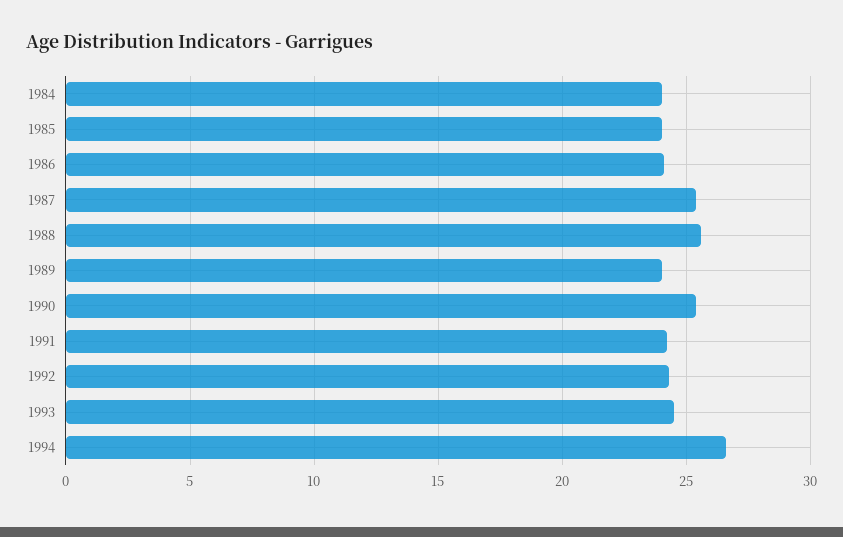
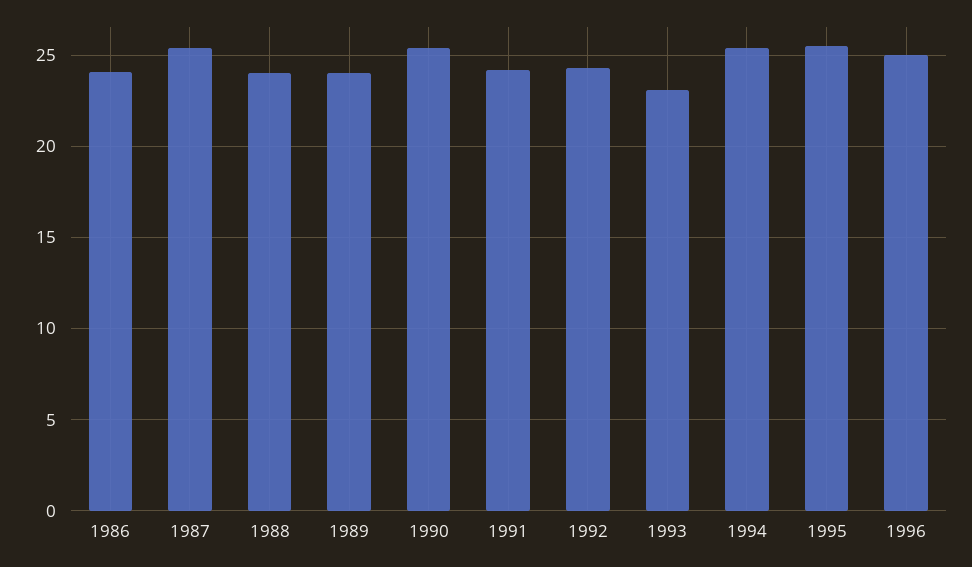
1984: 24 -> none
1985: 24 -> none
1988: 25.5 -> 24
1993: 24.5 -> 23
1994: 26.5 -> 25.5
1995: none -> 25.5
1996: none -> 25

